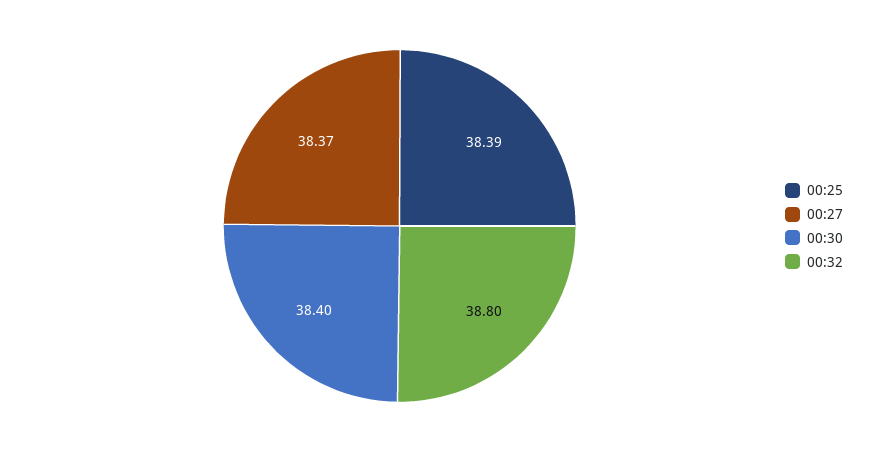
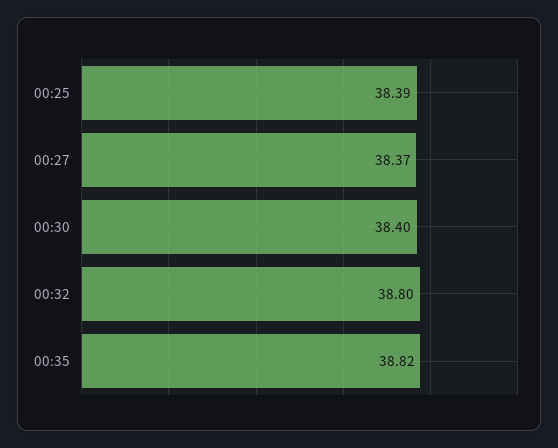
00:35: none -> 38.82

